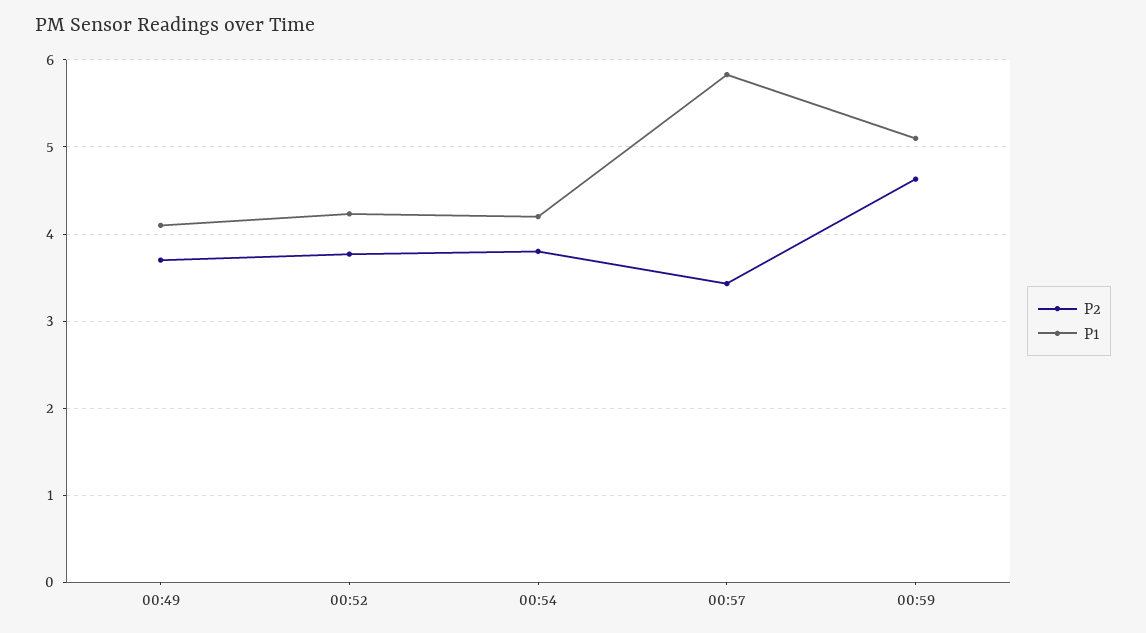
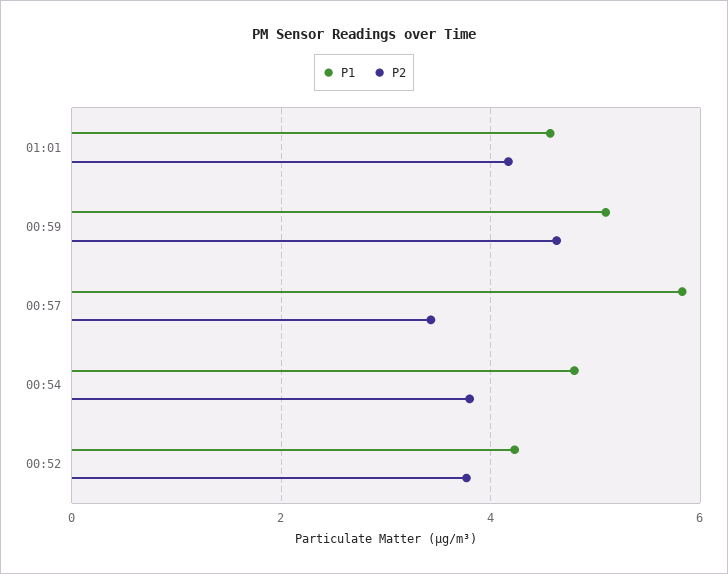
P2, 00:49: 3.7 -> none
P1, 00:49: 4.1 -> none
P1, 00:54: 4.2 -> 4.8
P1, 01:01: none -> 4.6
P2, 01:01: none -> 4.2

